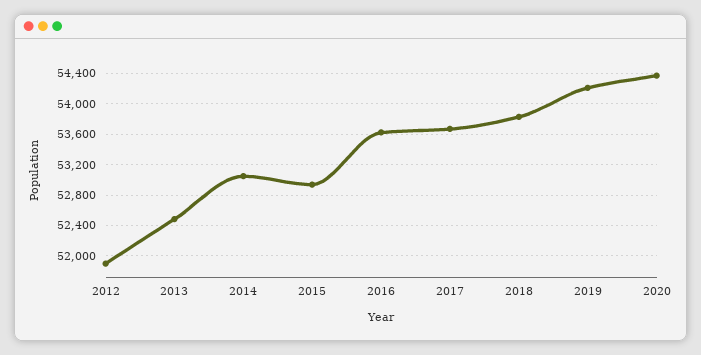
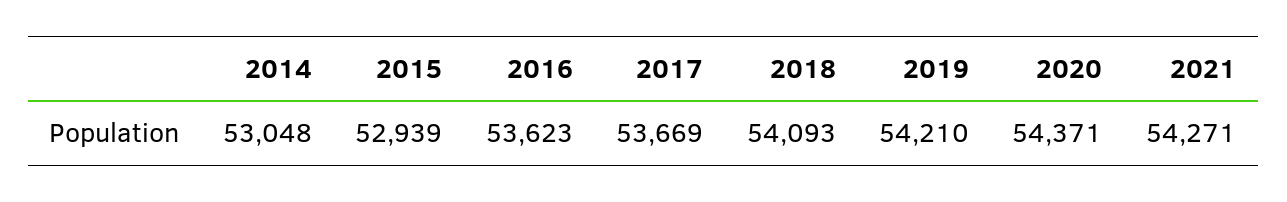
2012: 51900 -> none
2013: 52500 -> none
2018: 53800 -> 54093
2021: none -> 54271

